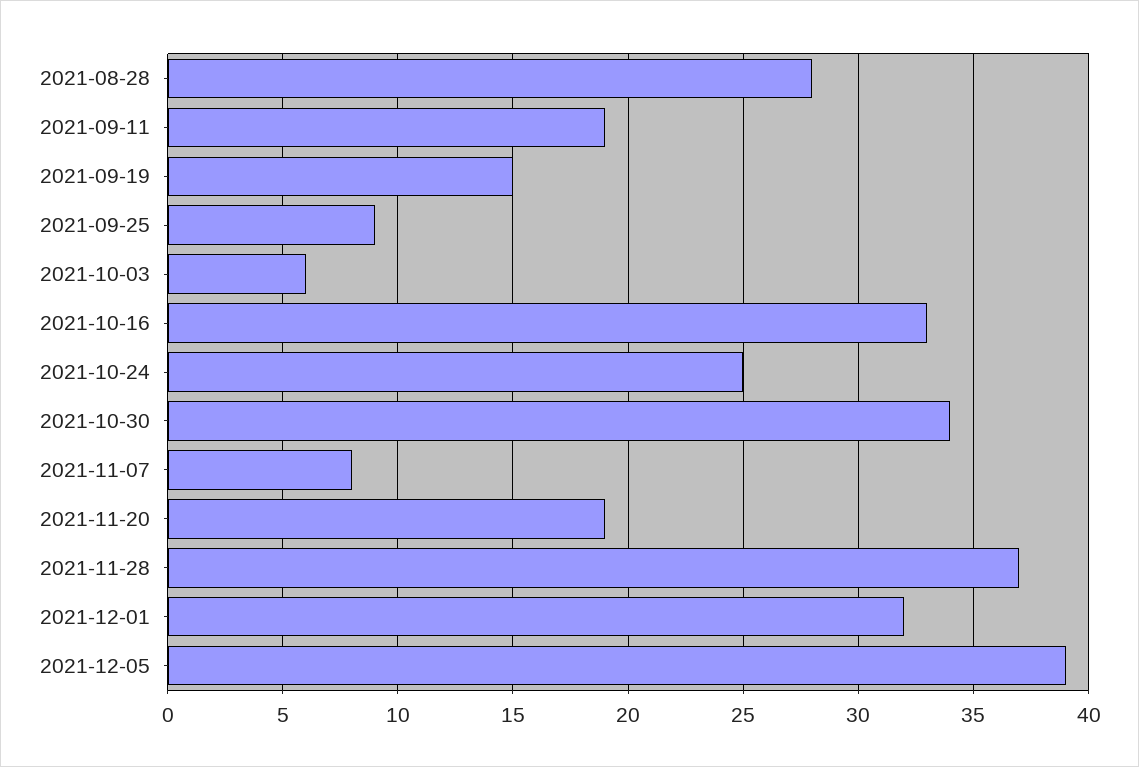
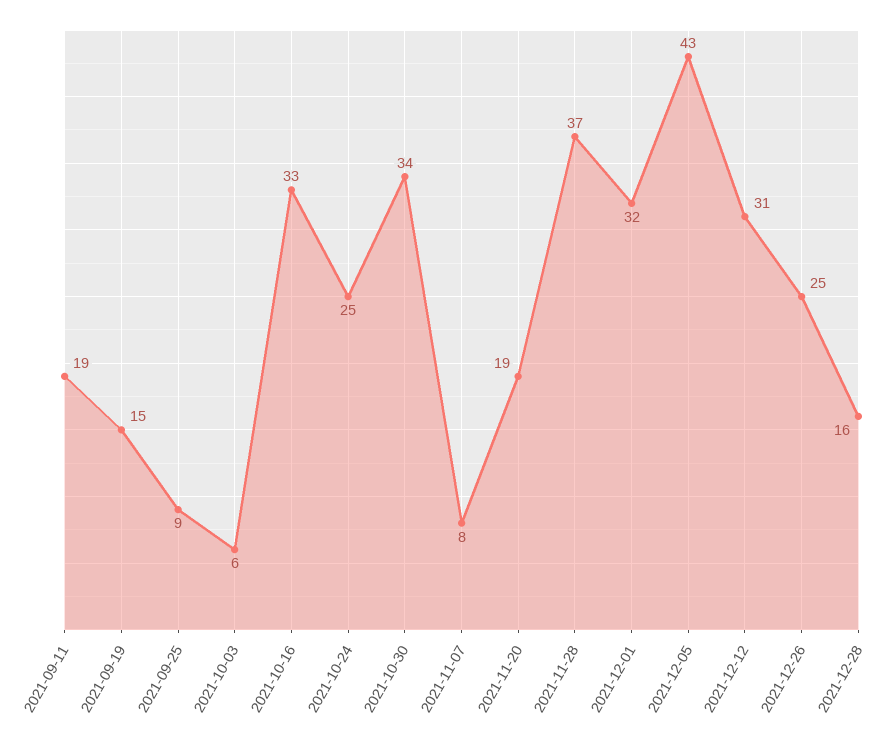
2021-08-28: 28 -> none
2021-12-05: 39 -> 43
2021-12-12: none -> 31
2021-12-26: none -> 25
2021-12-28: none -> 16

